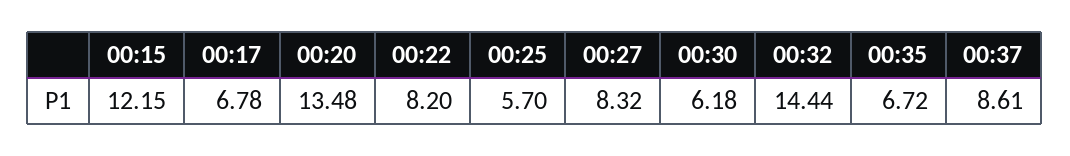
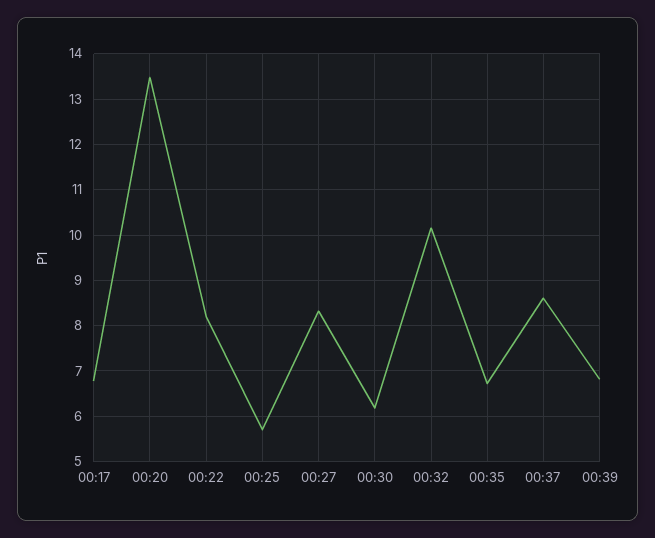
00:15: 12.15 -> none
00:32: 14.44 -> 10.2
00:39: none -> 6.8

